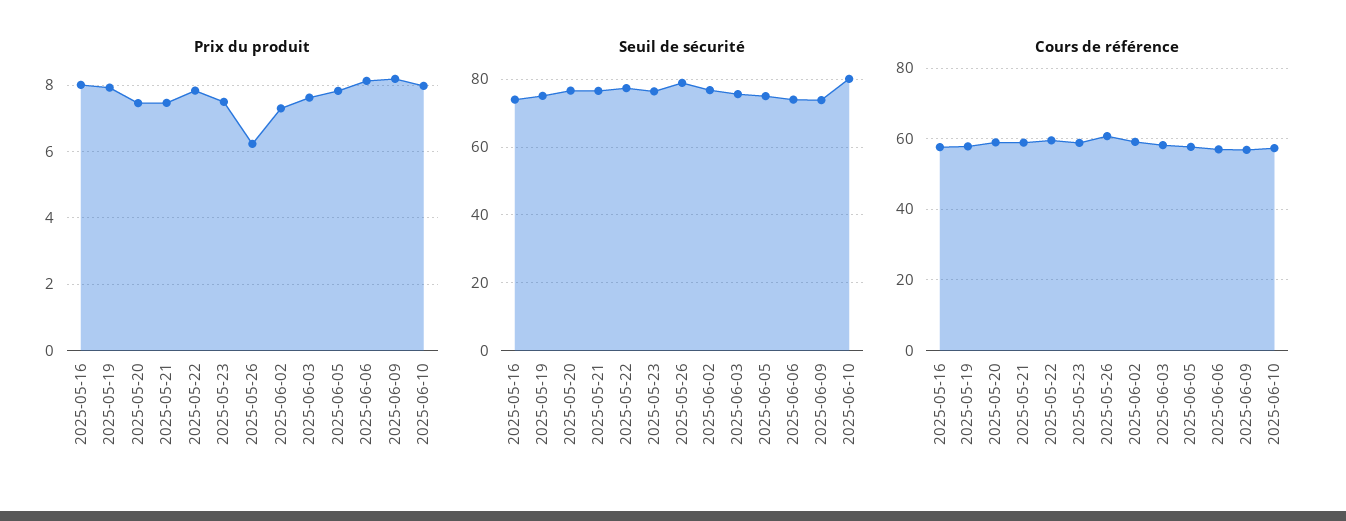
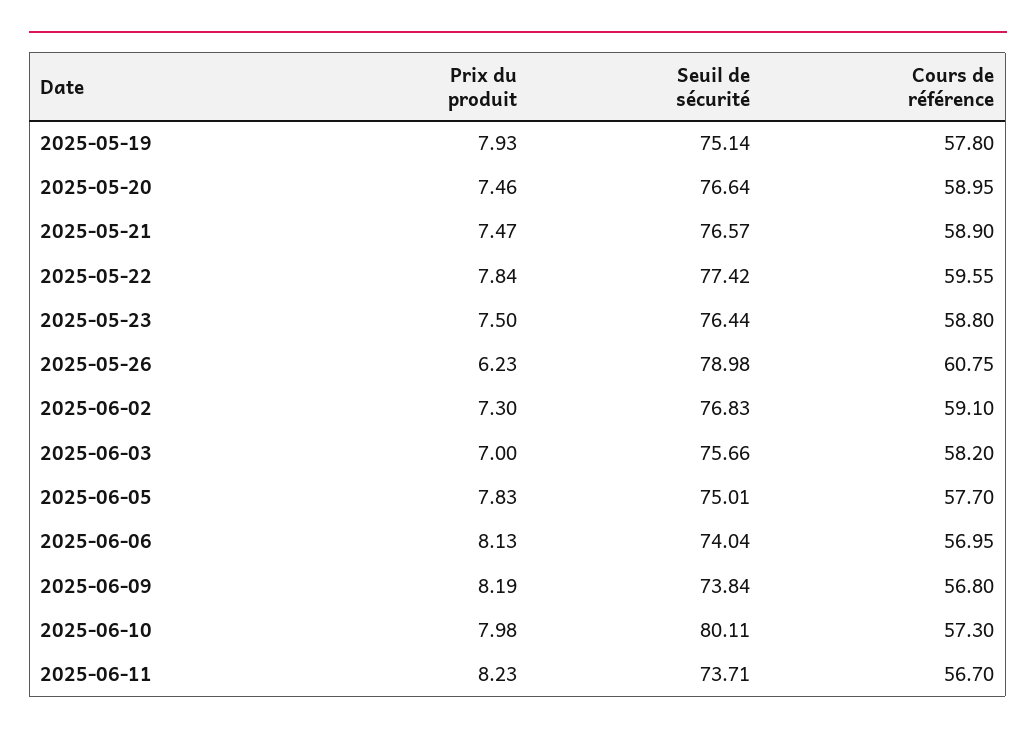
Prix du produit, 2025-05-16: 8 -> none
Prix du produit, 2025-06-03: 7.6 -> 7
Seuil de sécurité, 2025-05-16: 74 -> none
Cours de référence, 2025-05-16: 58 -> none
Prix du produit, 2025-06-11: none -> 8.23
Seuil de sécurité, 2025-06-11: none -> 73.71
Cours de référence, 2025-06-11: none -> 56.7

